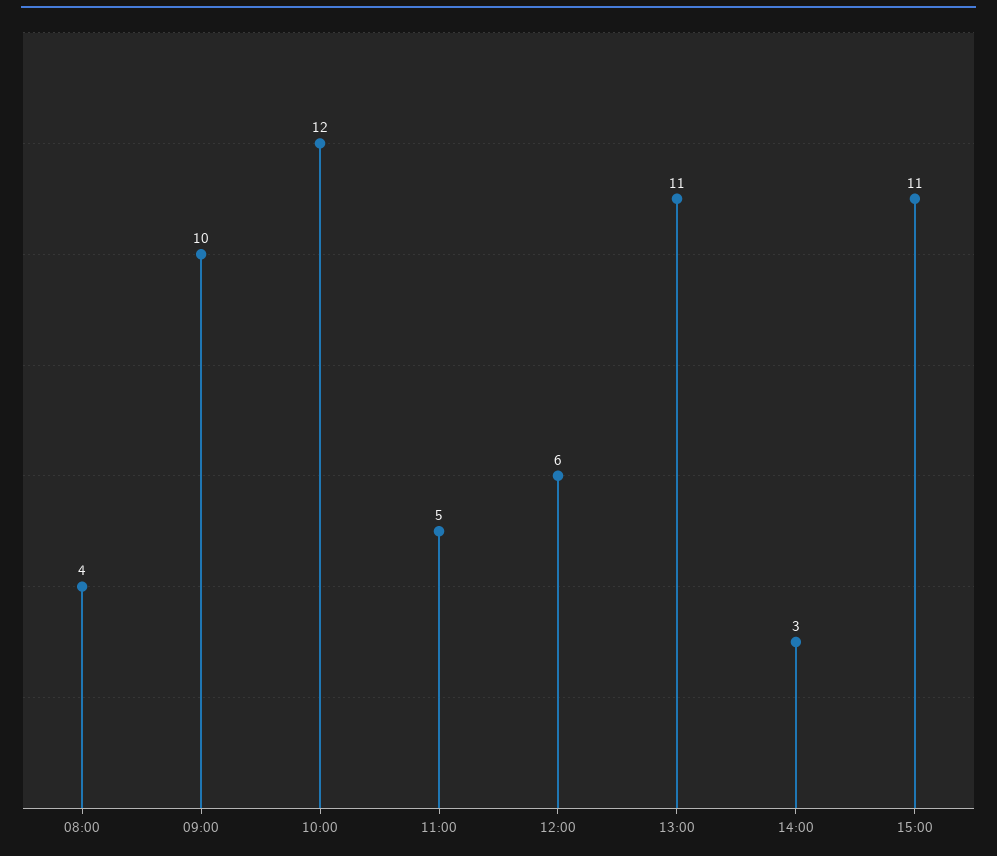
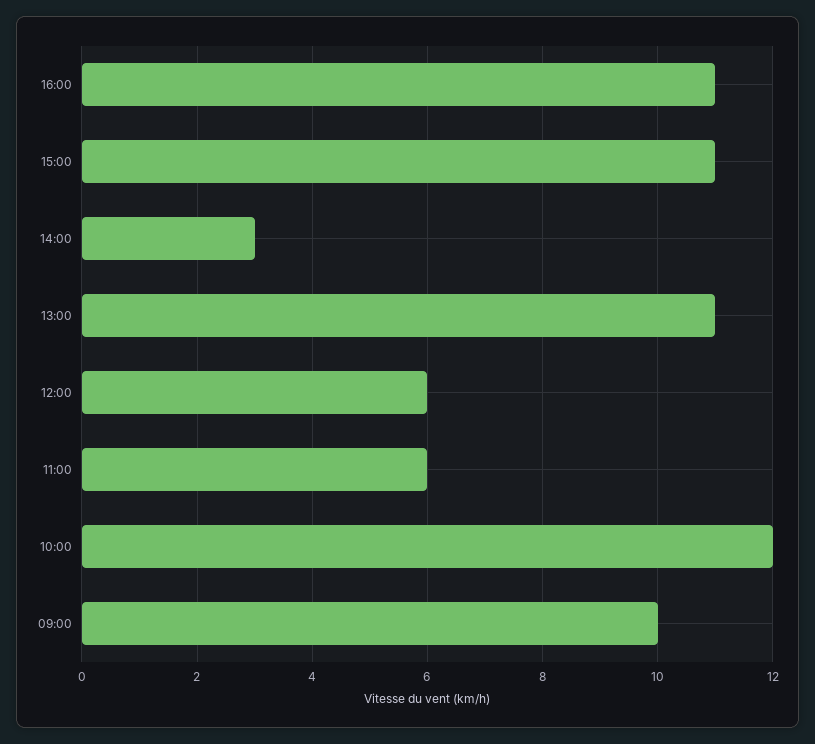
08:00: 4 -> none
11:00: 5 -> 6
16:00: none -> 11

